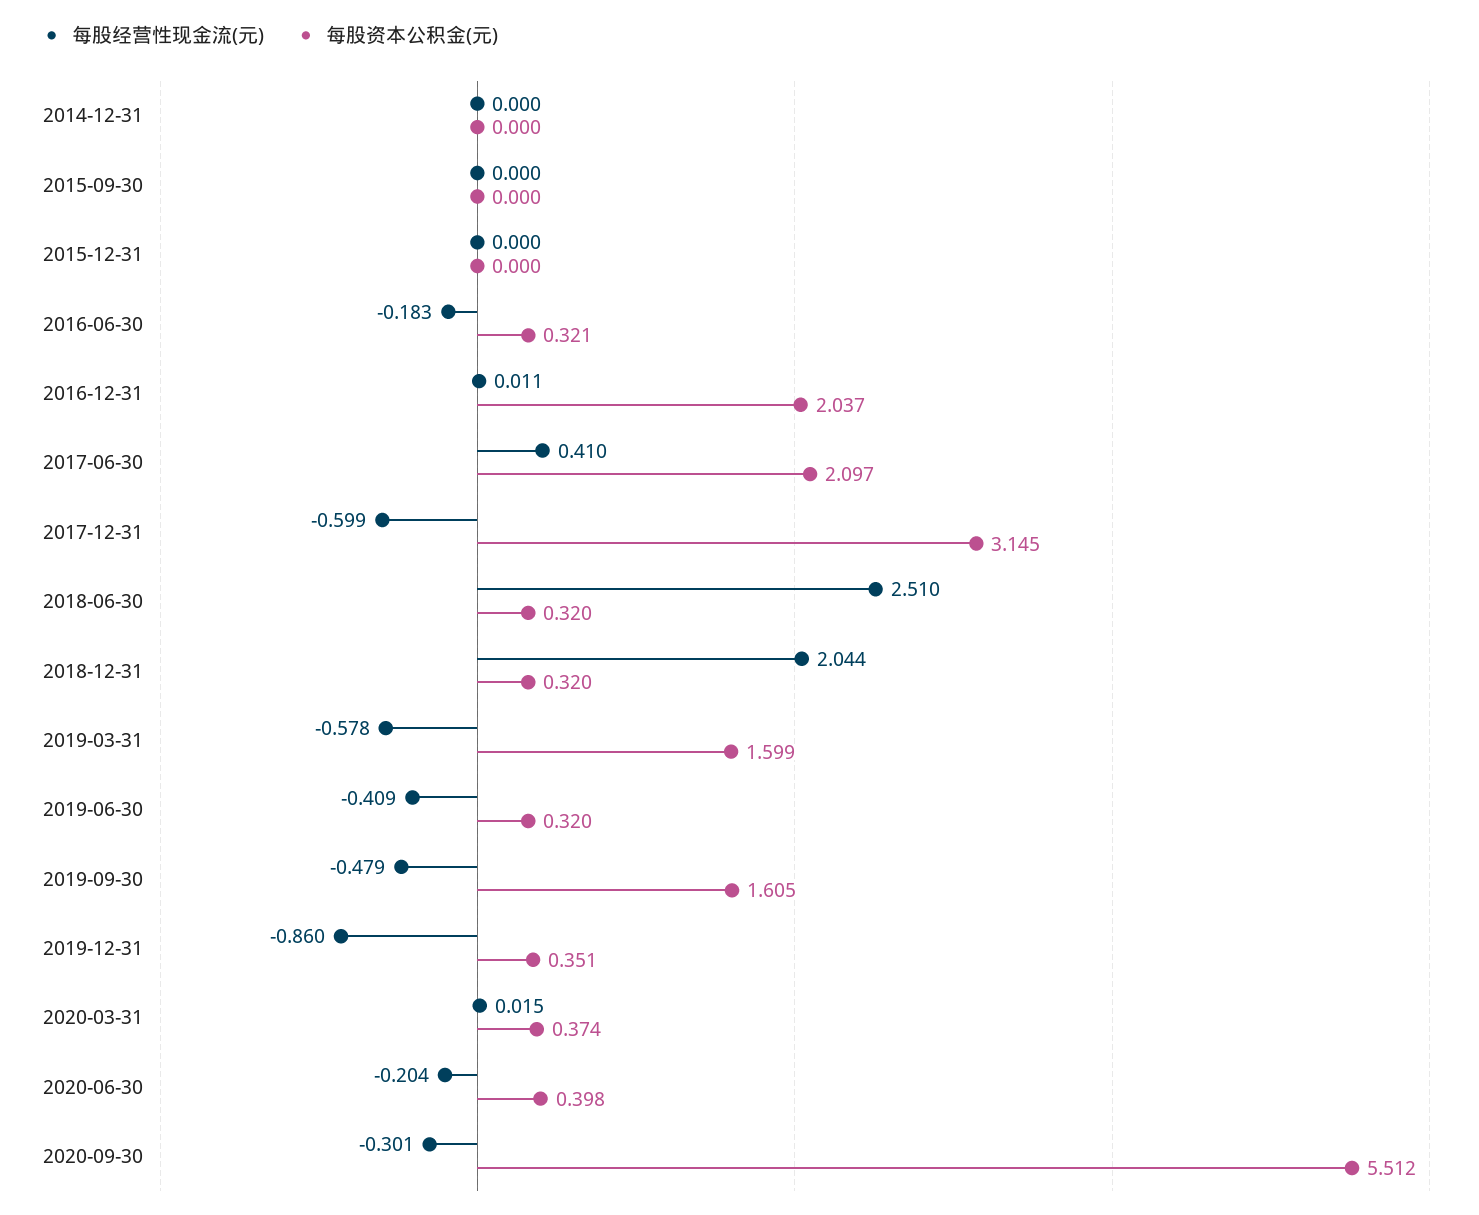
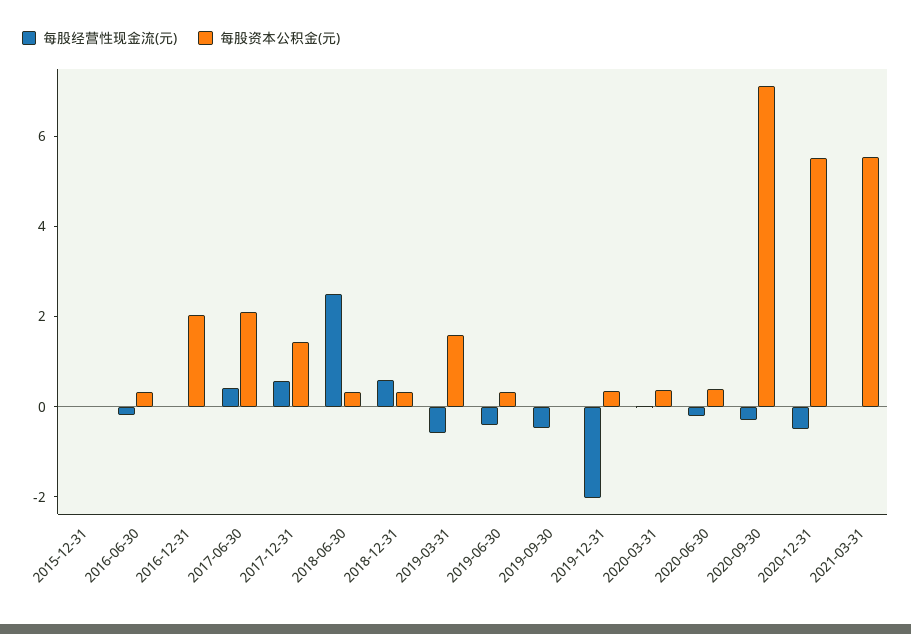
每股经营性现金流(元), 2014-12-31: 0 -> none
每股资本公积金(元), 2014-12-31: 0 -> none
每股经营性现金流(元), 2015-09-30: 0 -> none
每股资本公积金(元), 2015-09-30: 0 -> none
每股经营性现金流(元), 2017-12-31: -0.599 -> 0.5
每股资本公积金(元), 2017-12-31: 3.145 -> 1.5
每股经营性现金流(元), 2018-12-31: 2.044 -> 0.5
每股资本公积金(元), 2019-09-30: 1.605 -> 0
每股经营性现金流(元), 2019-12-31: -0.86 -> -2
每股资本公积金(元), 2020-09-30: 5.512 -> 7
每股经营性现金流(元), 2020-12-31: none -> -0.5
每股资本公积金(元), 2020-12-31: none -> 5.5
每股经营性现金流(元), 2021-03-31: none -> 0
每股资本公积金(元), 2021-03-31: none -> 5.5

